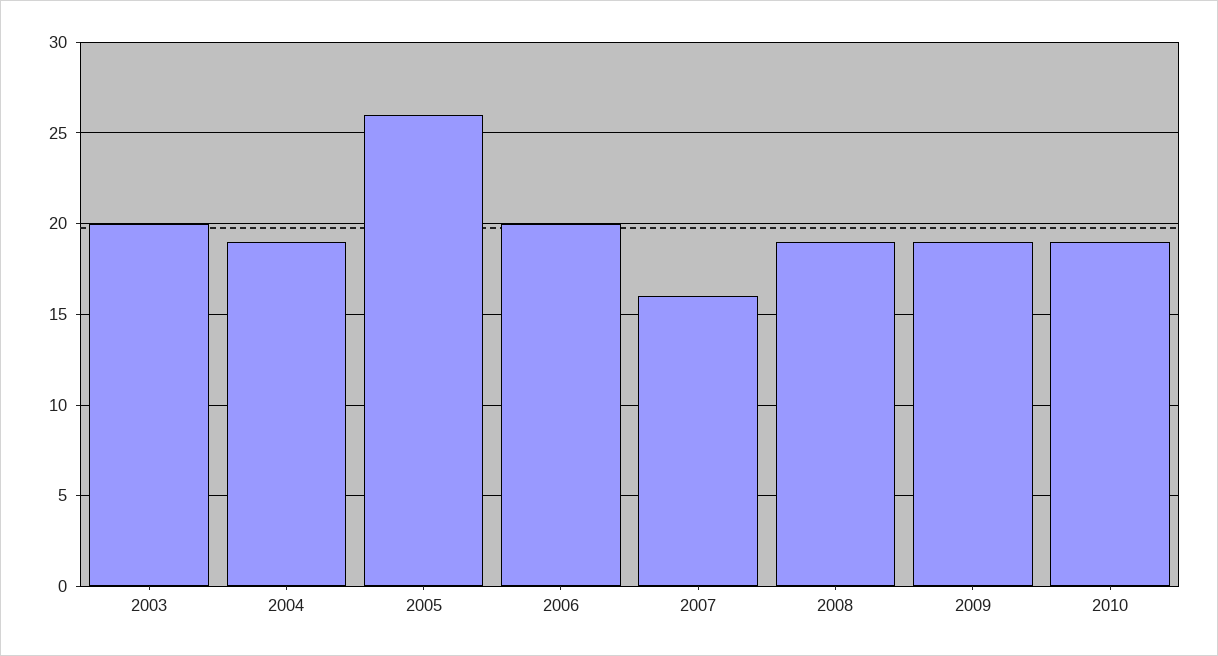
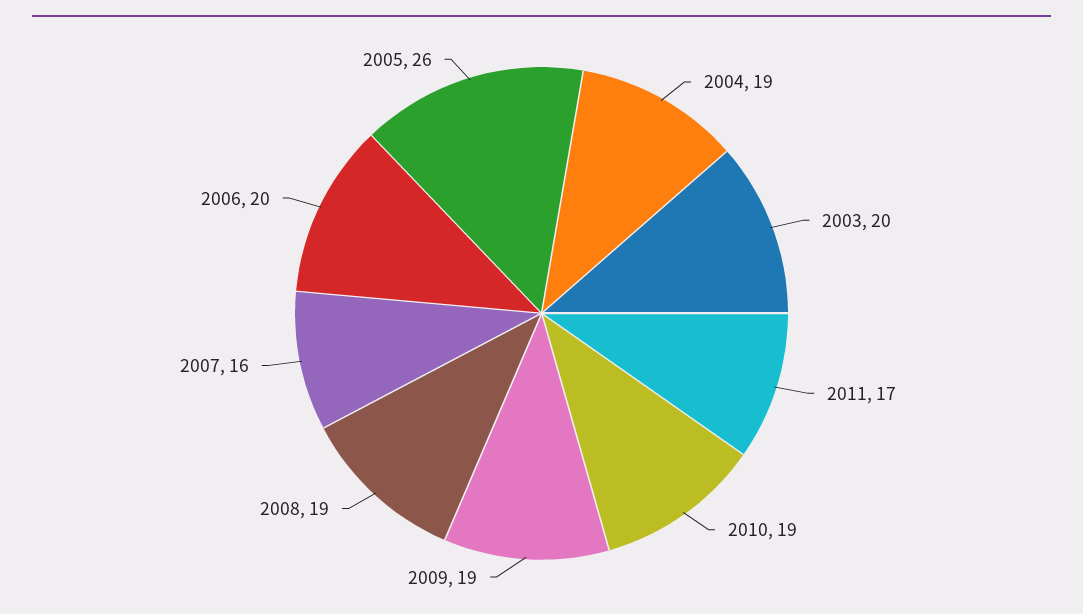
2011: none -> 17

